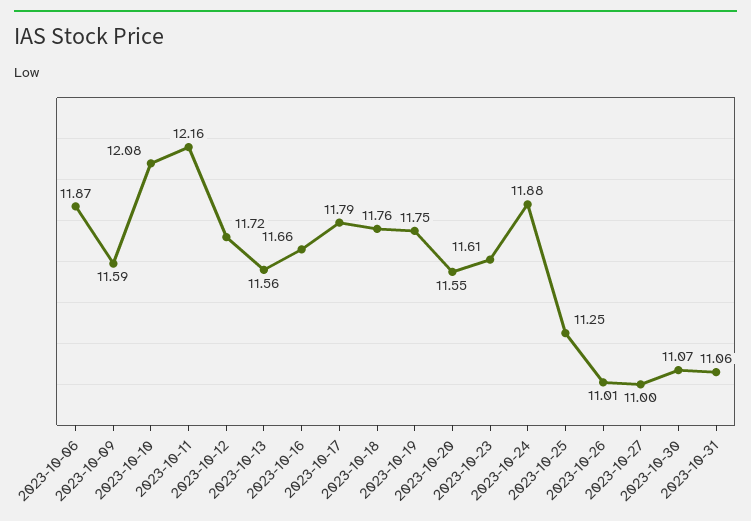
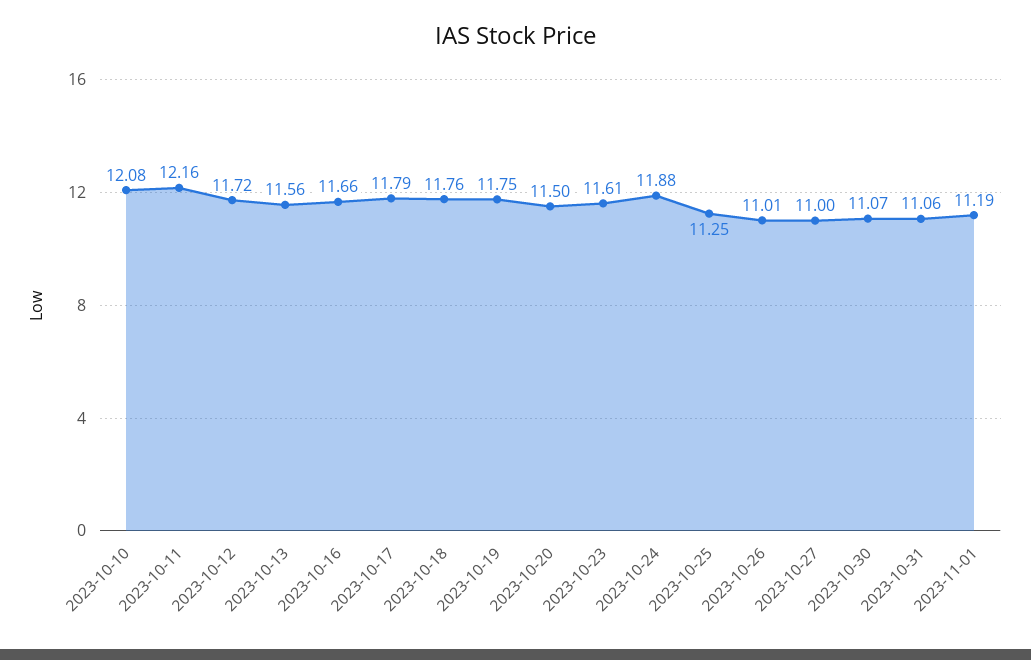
2023-10-06: 11.87 -> none
2023-10-09: 11.59 -> none
2023-10-20: 11.55 -> 11.5
2023-11-01: none -> 11.19

